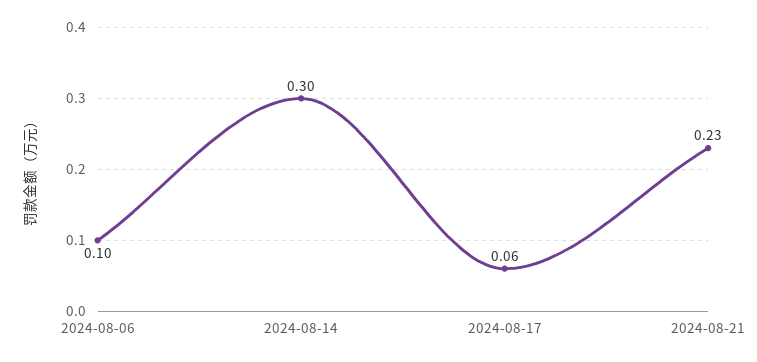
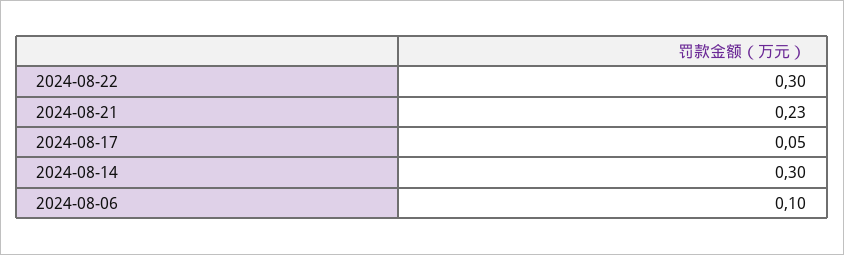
2024-08-17: 0.06 -> 0.05
2024-08-22: none -> 0.3

